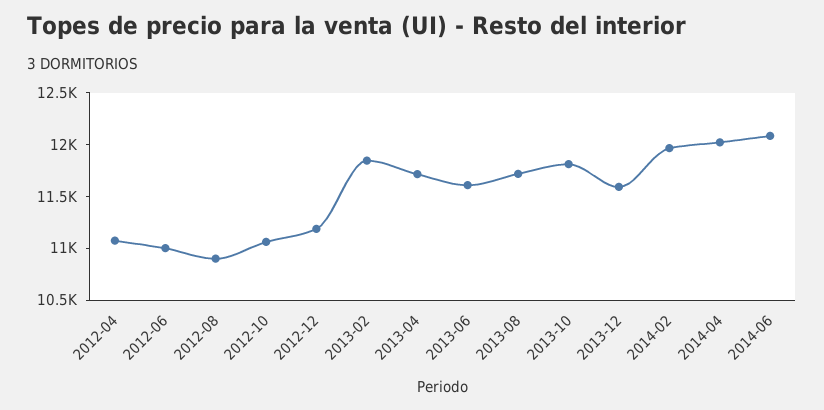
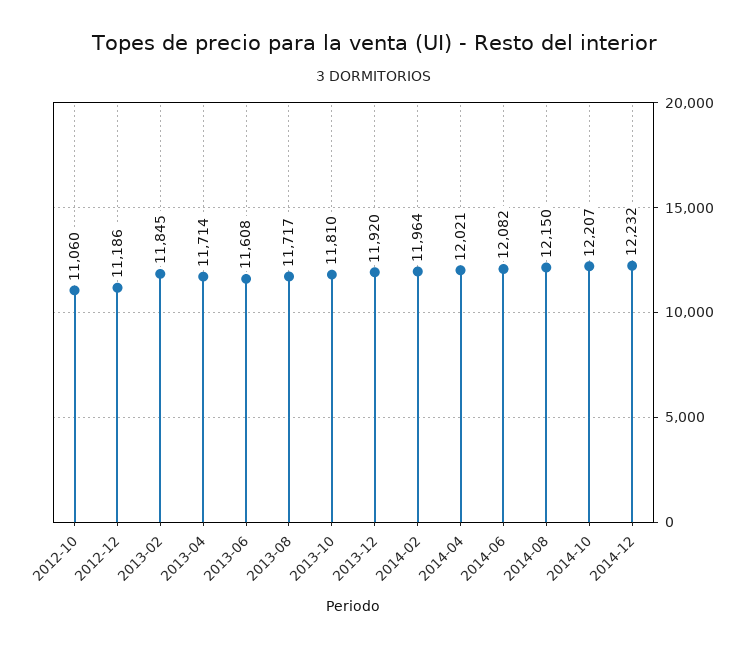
2012-04: 11100 -> none
2012-06: 11000 -> none
2012-08: 10900 -> none
2013-12: 11600 -> 11920
2014-08: none -> 12150
2014-10: none -> 12207
2014-12: none -> 12232

